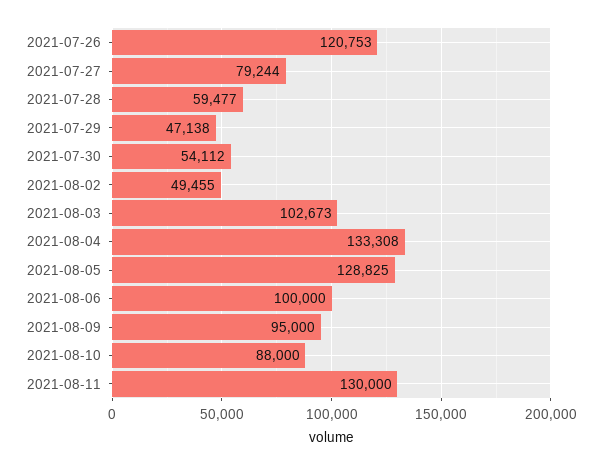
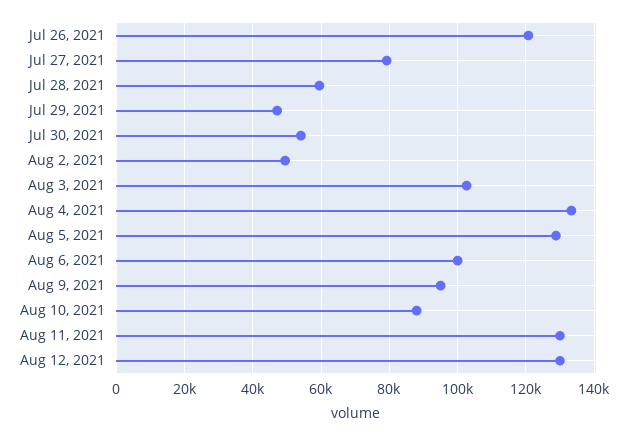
Aug 12, 2021: none -> 130000

